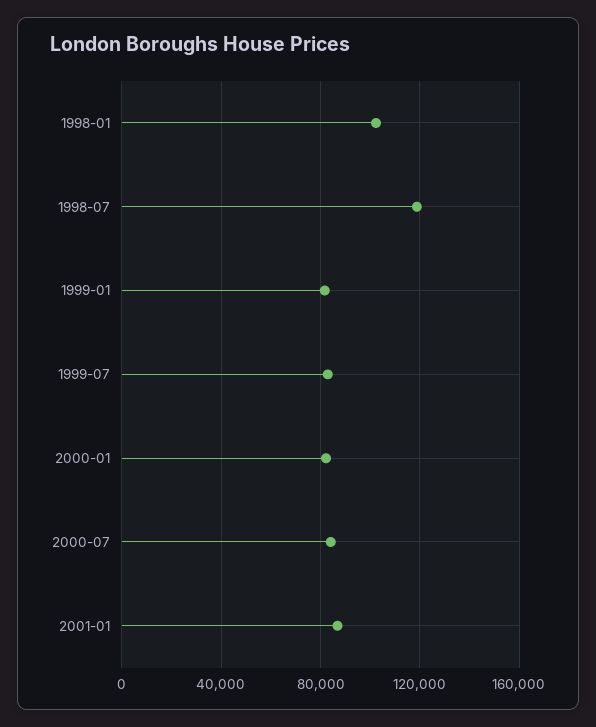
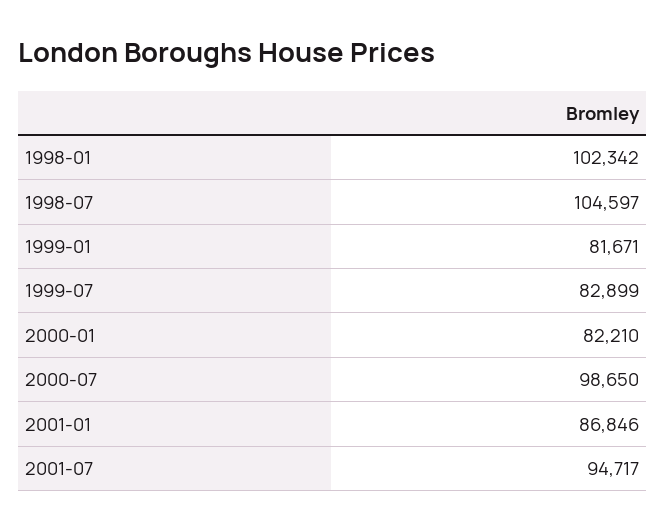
1998-07: 120000 -> 104597
2000-07: 85000 -> 98650
2001-07: none -> 94717

